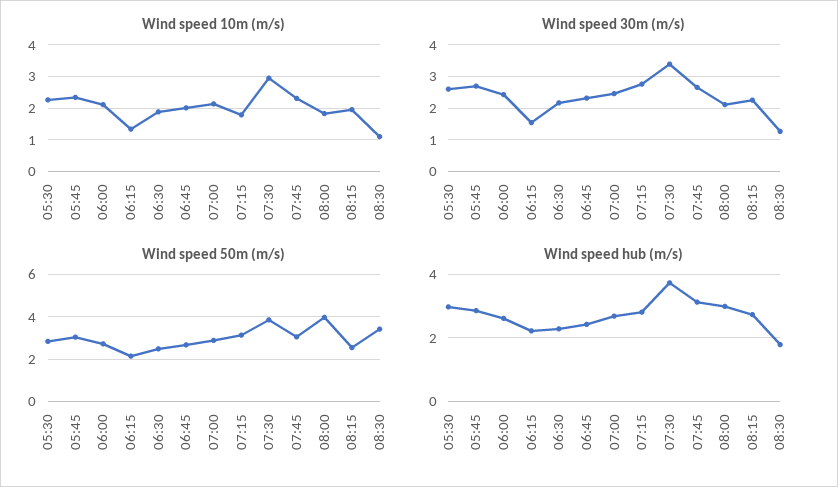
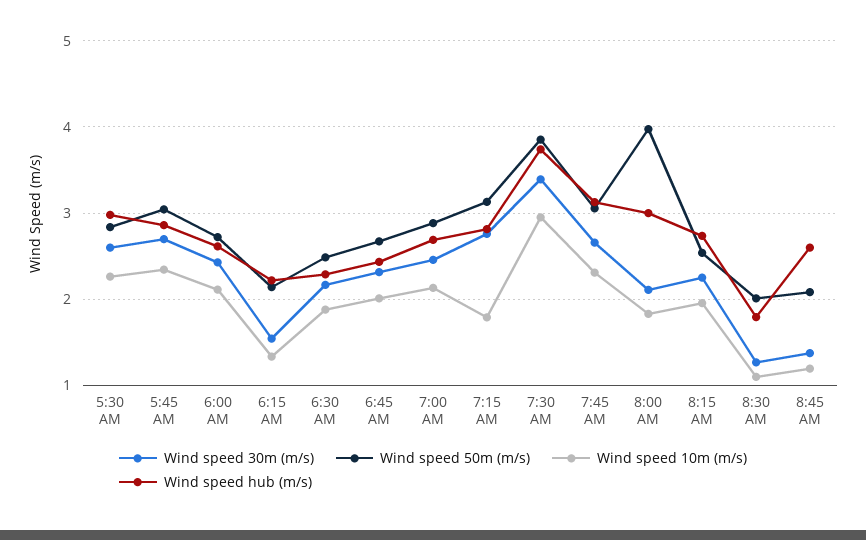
Wind speed 50m (m/s), 08:30: 3.5 -> 2
Wind speed 30m (m/s), 8:45 AM: none -> 1.4
Wind speed 50m (m/s), 8:45 AM: none -> 2.1
Wind speed 10m (m/s), 8:45 AM: none -> 1.2
Wind speed hub (m/s), 8:45 AM: none -> 2.6

